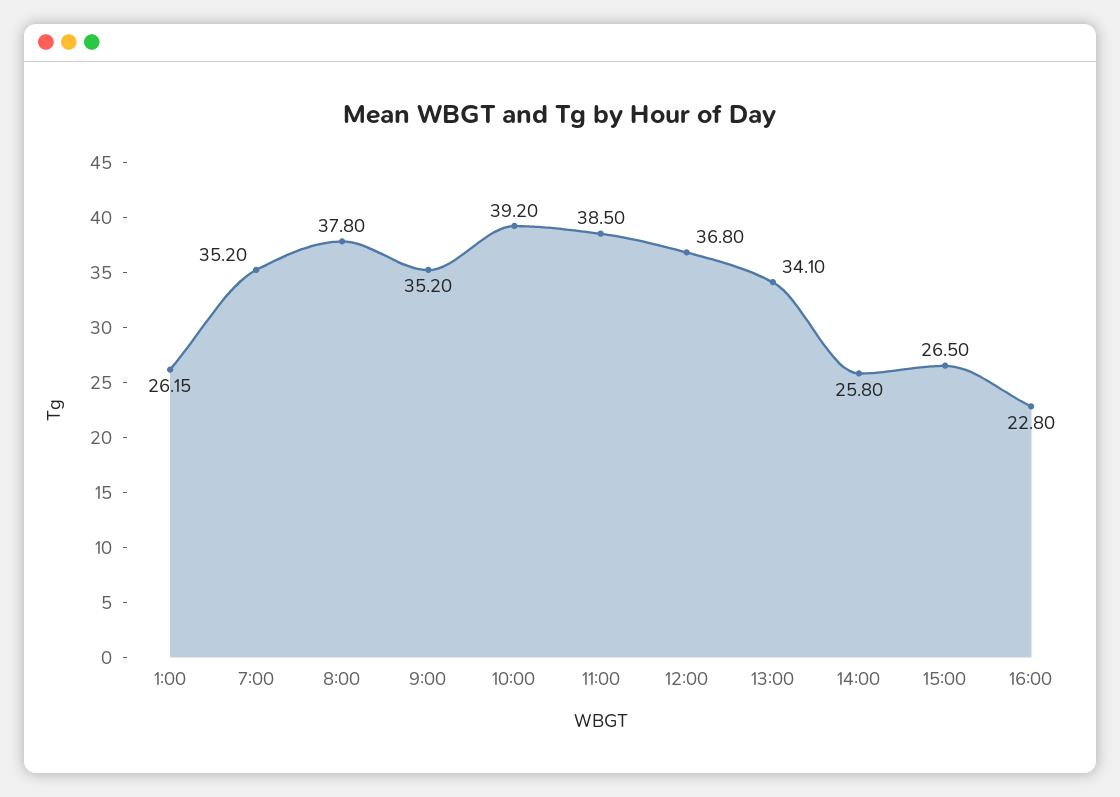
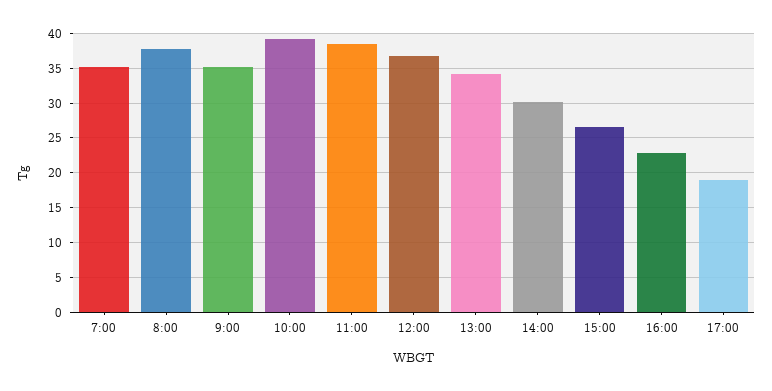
1:00: 26.15 -> none
14:00: 25.8 -> 30
17:00: none -> 19

